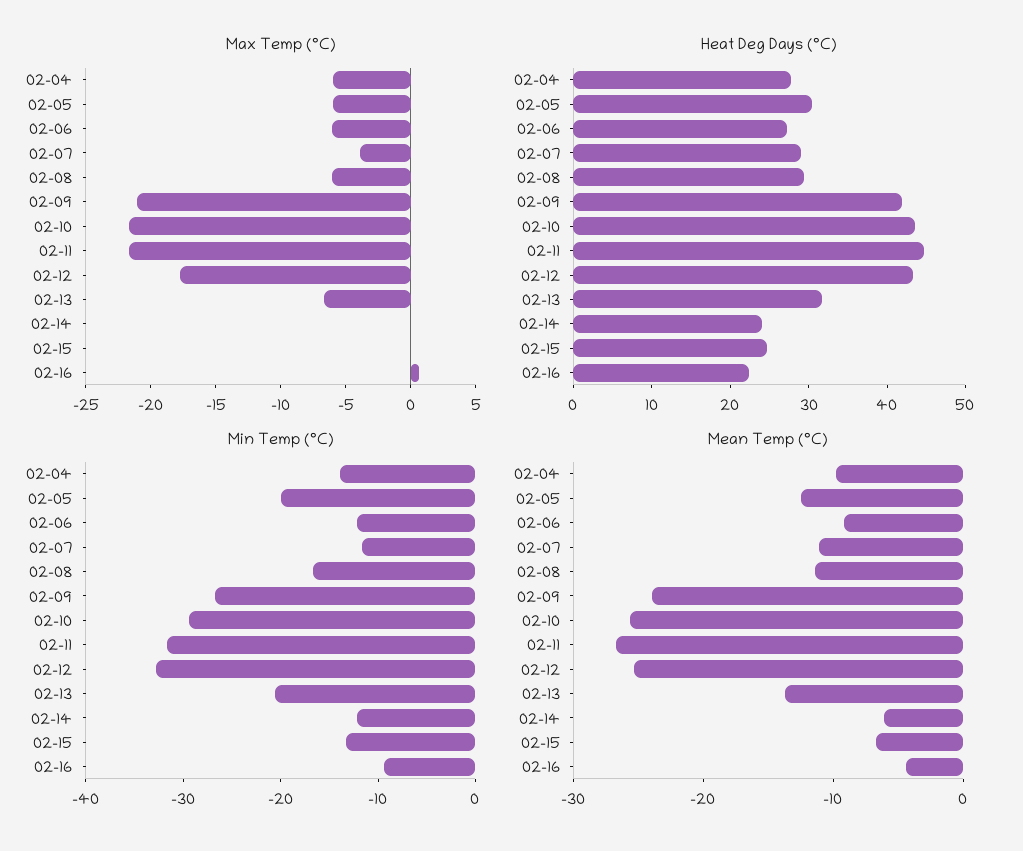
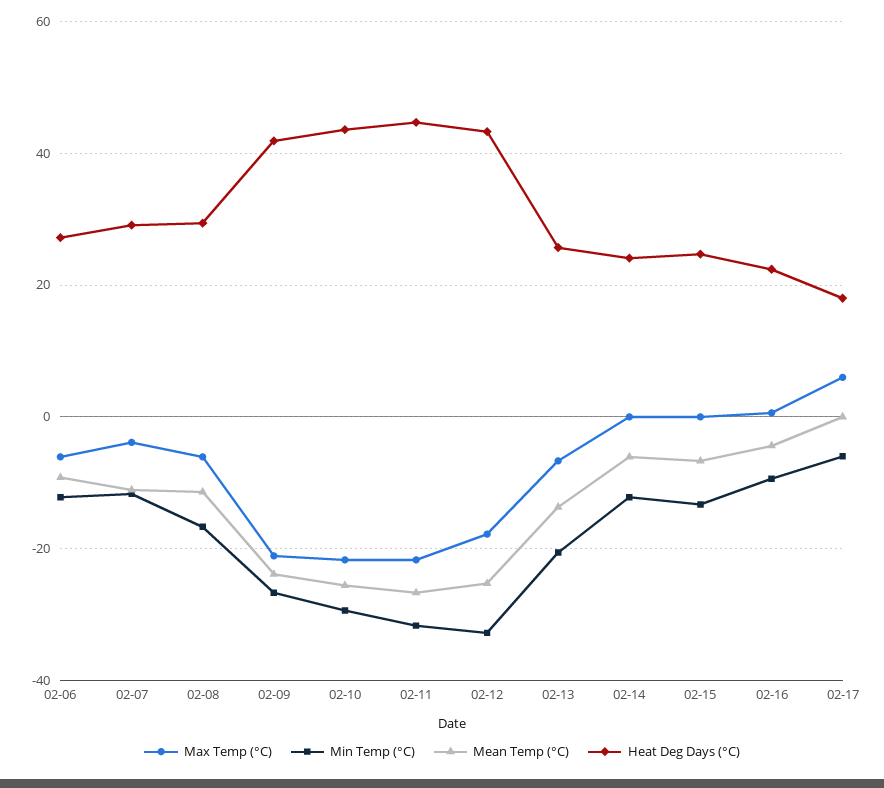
Max Temp (°C), 02-04: -6 -> none
Max Temp (°C), 02-05: -6 -> none
Heat Deg Days (°C), 02-04: 28 -> none
Heat Deg Days (°C), 02-05: 30 -> none
Heat Deg Days (°C), 02-13: 32 -> 26
Min Temp (°C), 02-04: -14 -> none
Min Temp (°C), 02-05: -20 -> none
Mean Temp (°C), 02-04: -10 -> none
Mean Temp (°C), 02-05: -12 -> none
Max Temp (°C), 02-17: none -> 6
Min Temp (°C), 02-17: none -> -6
Mean Temp (°C), 02-17: none -> 0
Heat Deg Days (°C), 02-17: none -> 18

